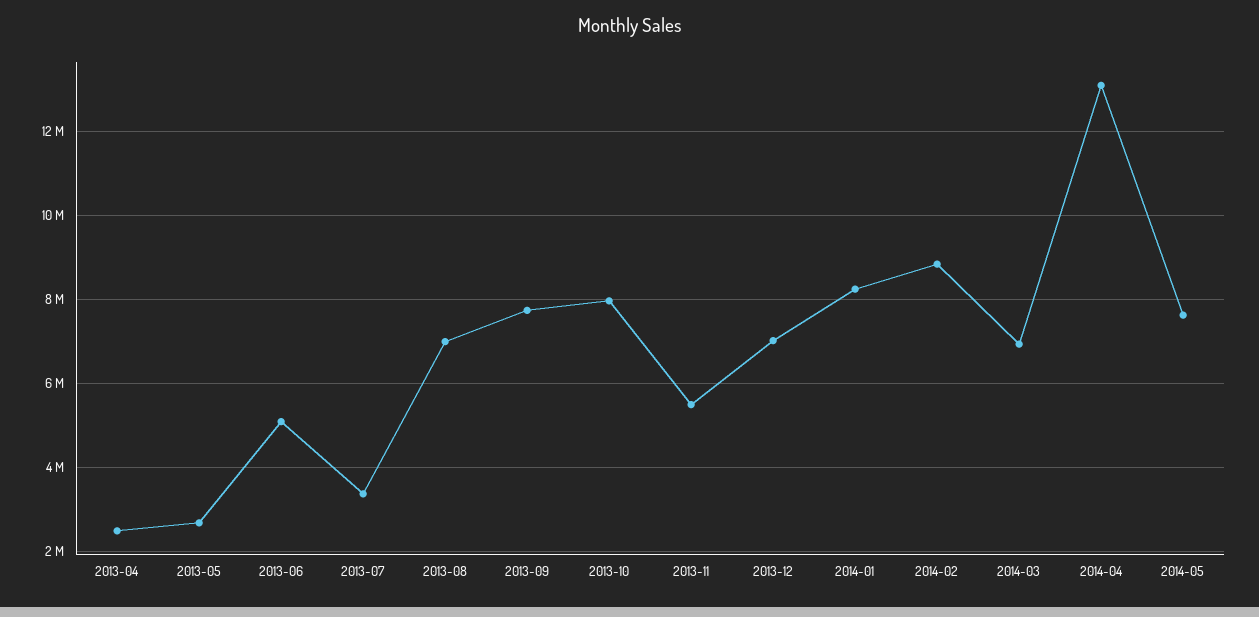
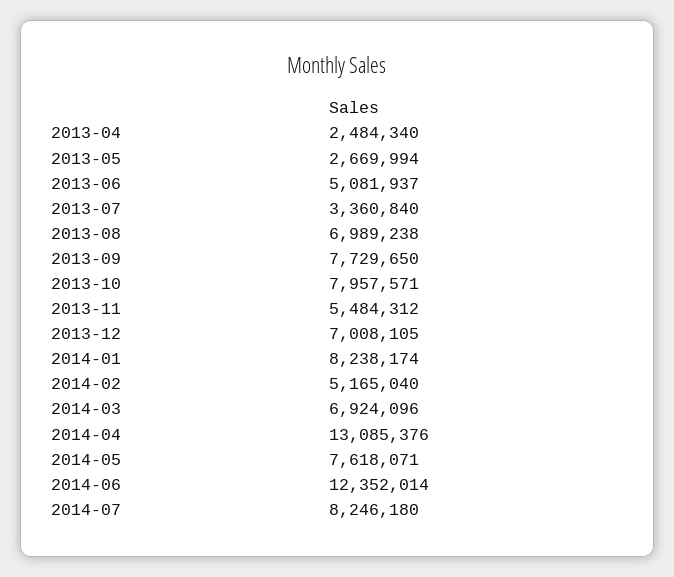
2014-02: 8800000 -> 5165040
2014-06: none -> 12352014
2014-07: none -> 8246180

